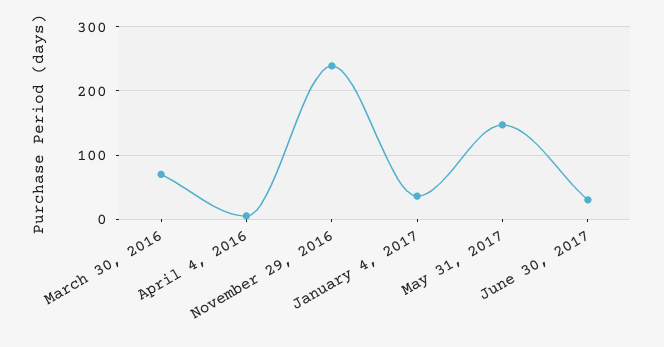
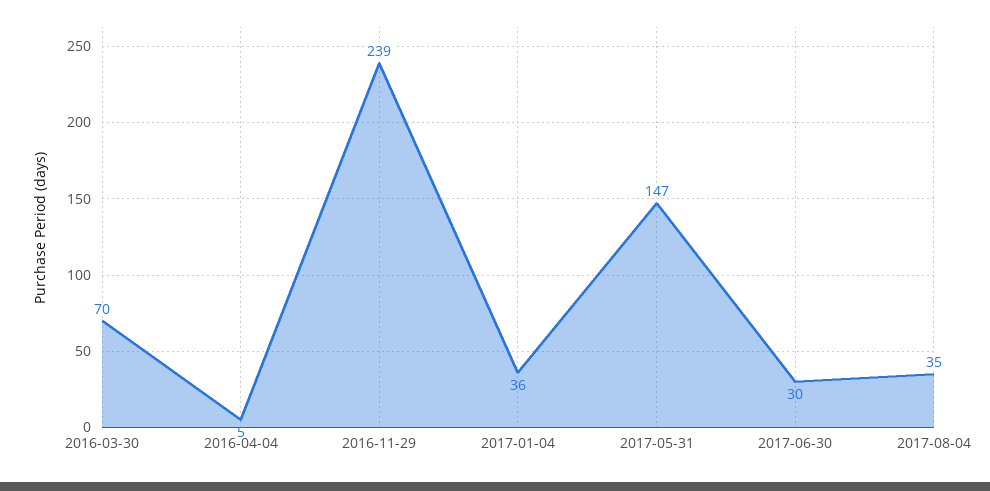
2017-08-04: none -> 35

